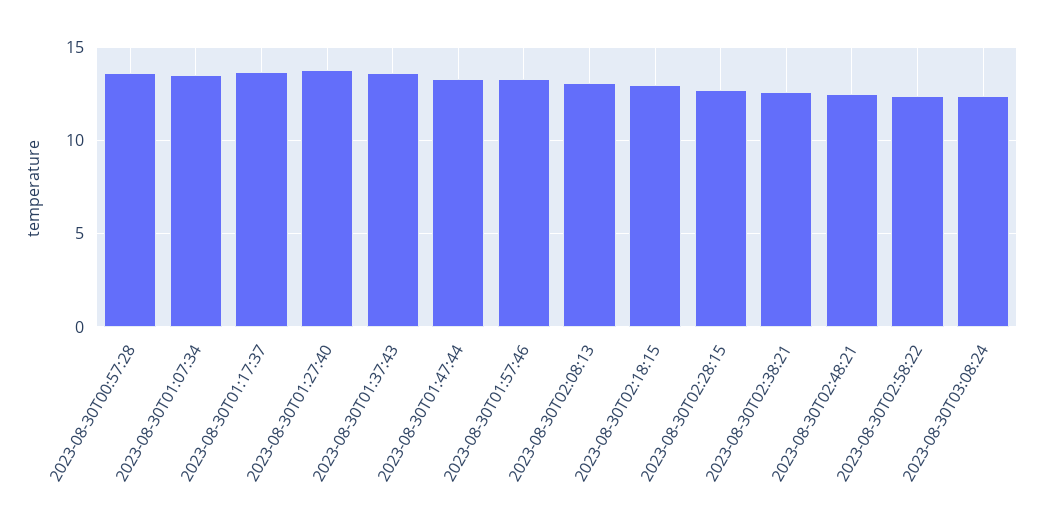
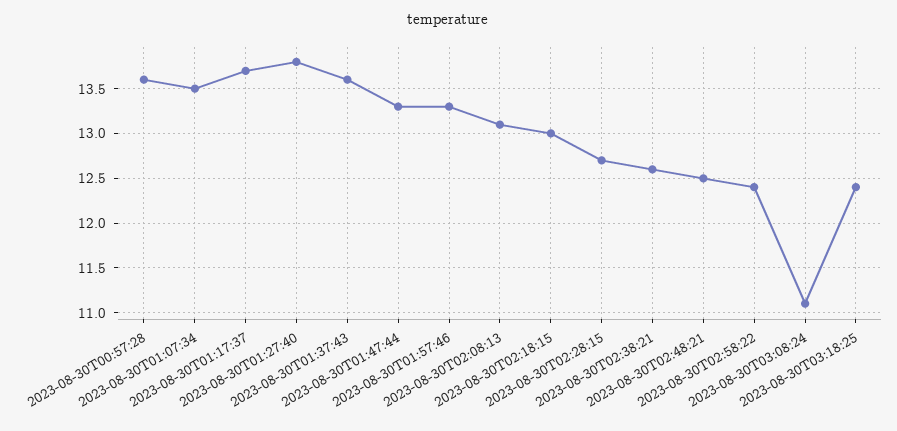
2023-08-30T03:08:24: 12.5 -> 11.1
2023-08-30T03:18:25: none -> 12.4

